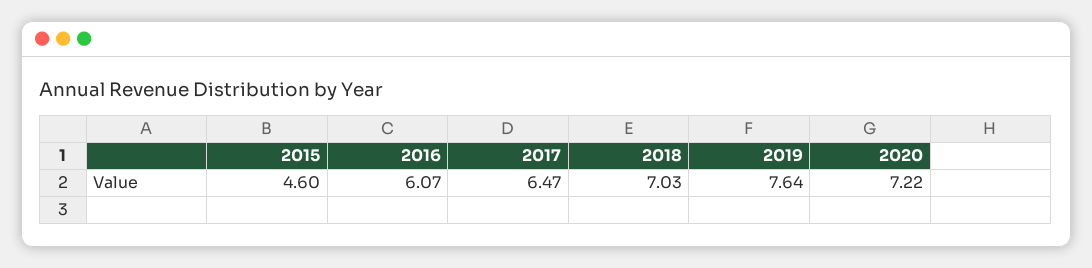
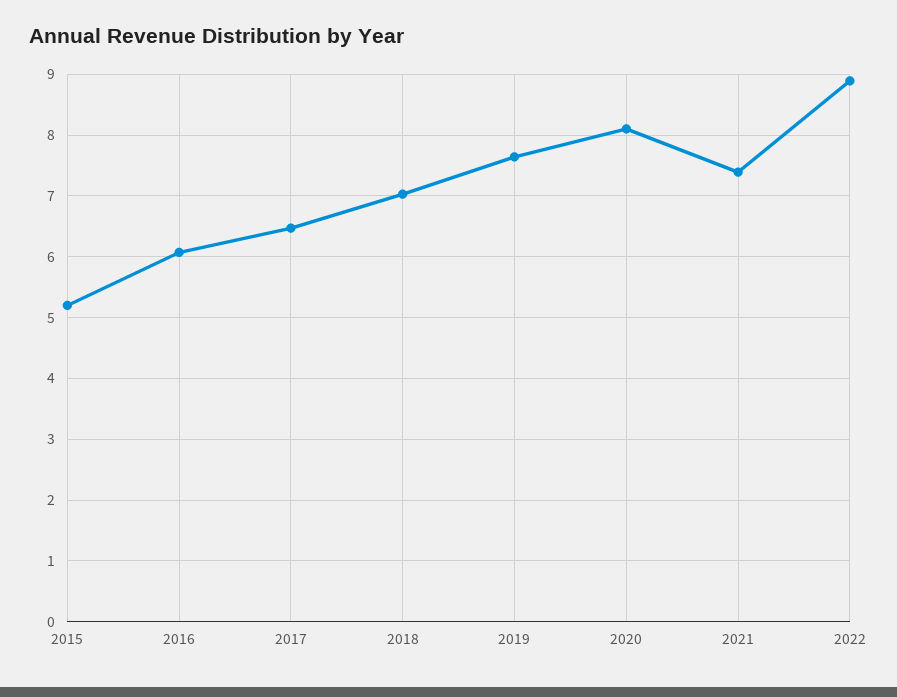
2015: 4.6 -> 5.2
2020: 7.22 -> 8.1
2021: none -> 7.4
2022: none -> 8.9

